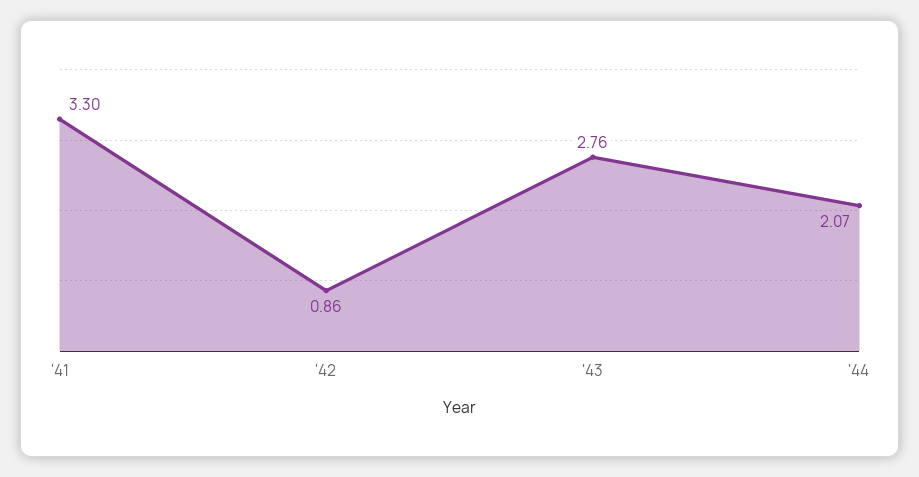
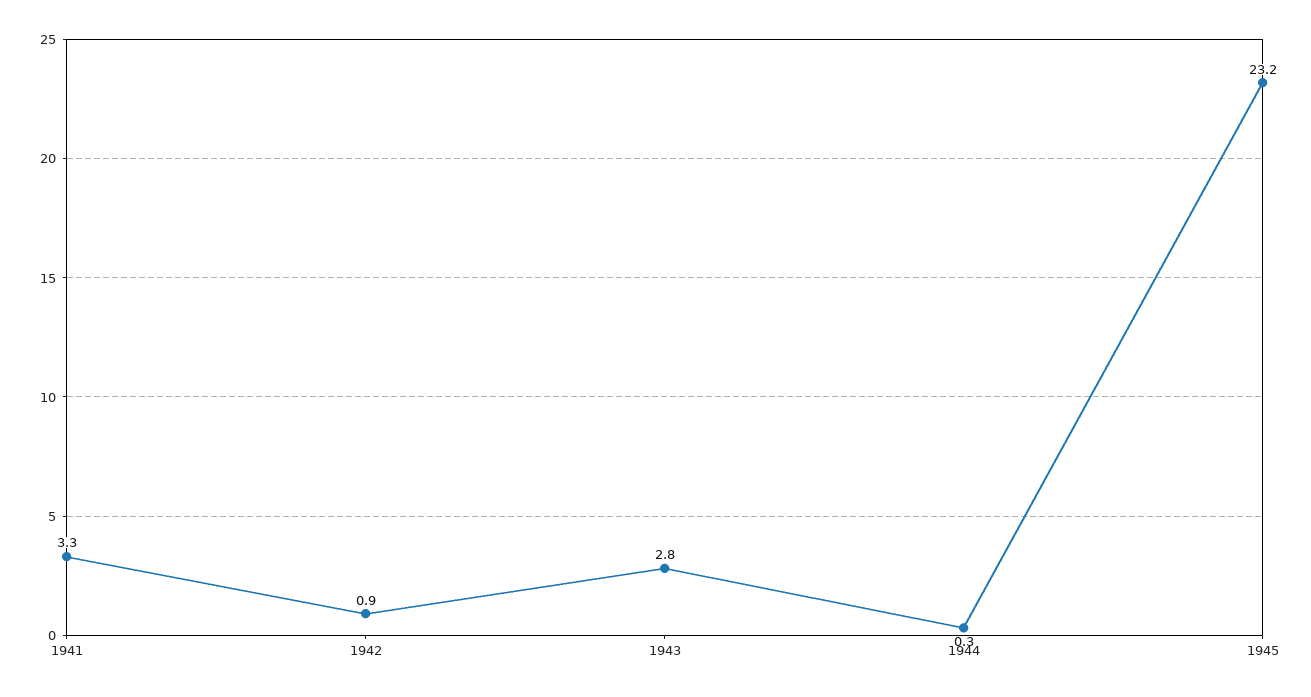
'44: 2.07 -> 0.3
1945: none -> 23.2

